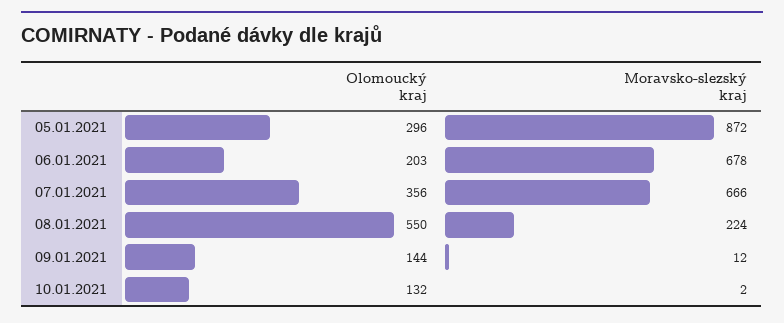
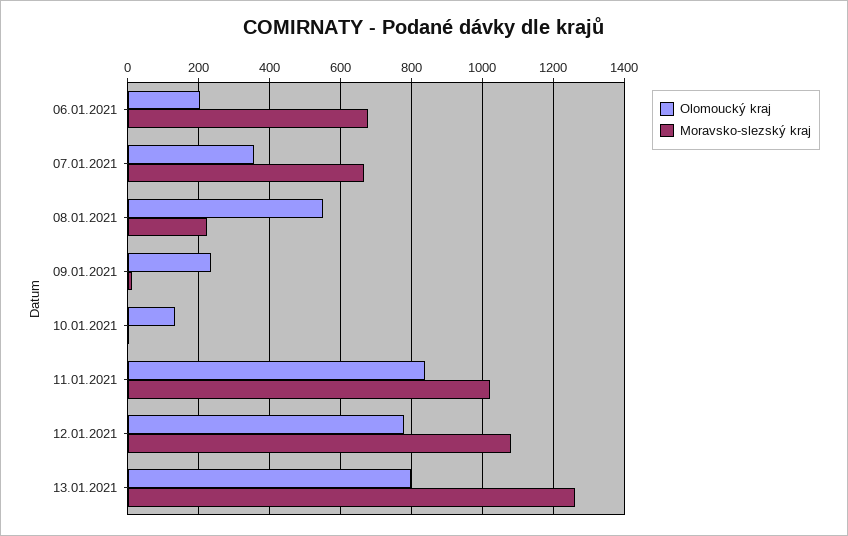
Olomoucký kraj, 05.01.2021: 296 -> none
Moravsko-slezský kraj, 05.01.2021: 872 -> none
Olomoucký kraj, 09.01.2021: 144 -> 240
Olomoucký kraj, 11.01.2021: none -> 840
Moravsko-slezský kraj, 11.01.2021: none -> 1020
Olomoucký kraj, 12.01.2021: none -> 780
Moravsko-slezský kraj, 12.01.2021: none -> 1080
Olomoucký kraj, 13.01.2021: none -> 800
Moravsko-slezský kraj, 13.01.2021: none -> 1260

